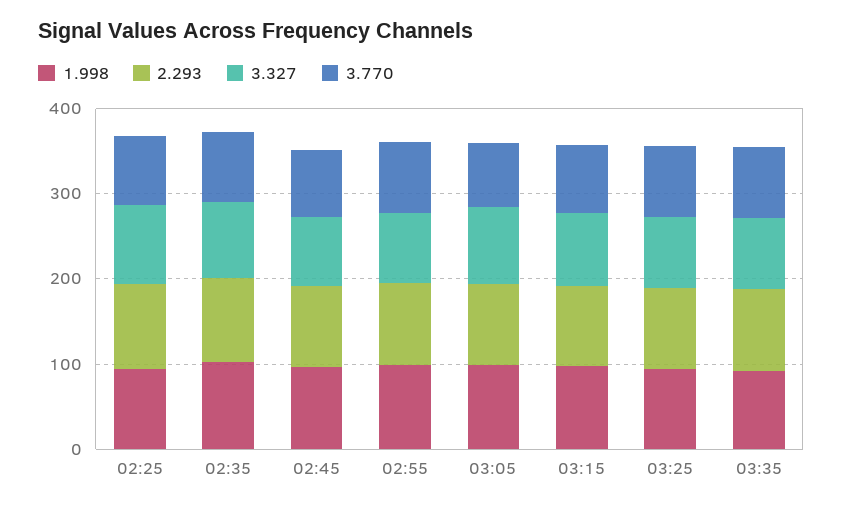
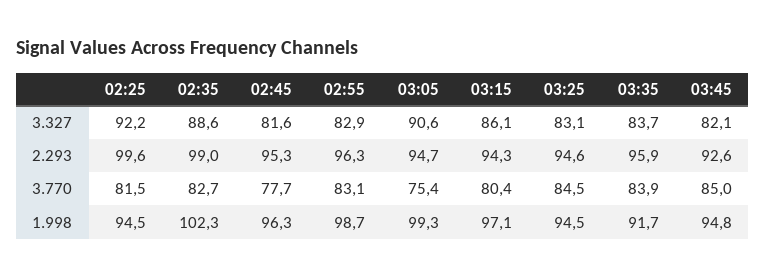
3.327, 03:45: none -> 82.1
2.293, 03:45: none -> 92.6
3.770, 03:45: none -> 85
1.998, 03:45: none -> 94.8

